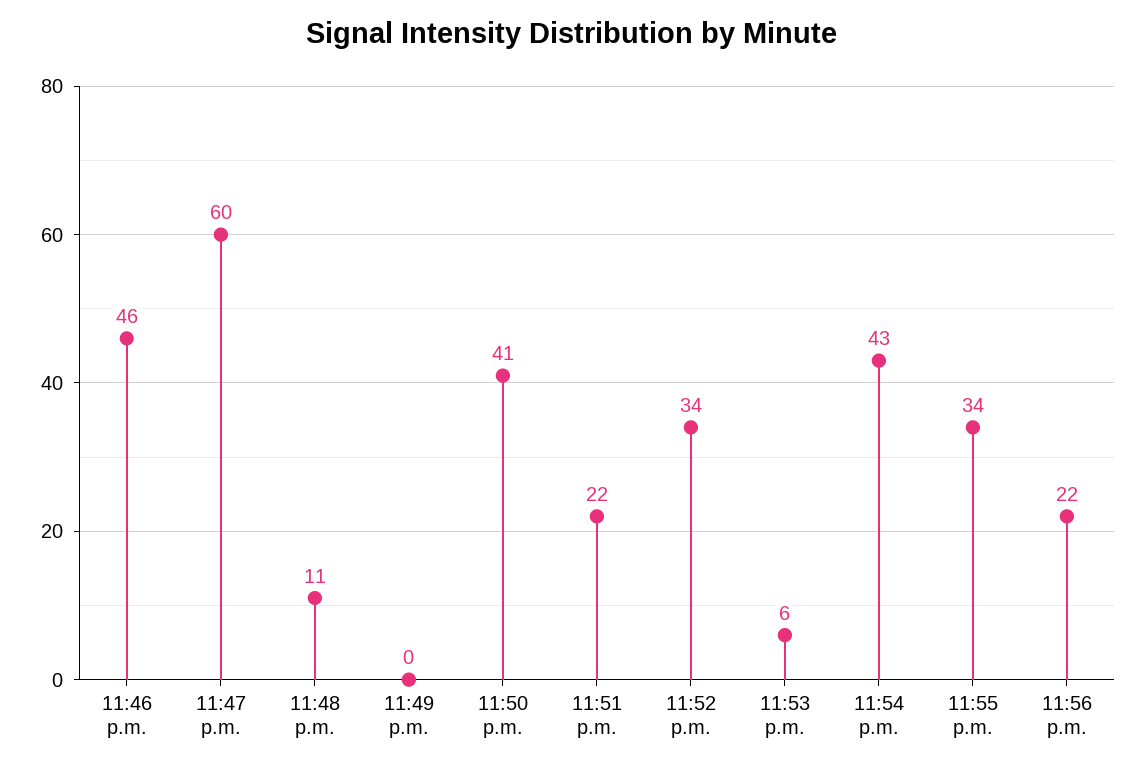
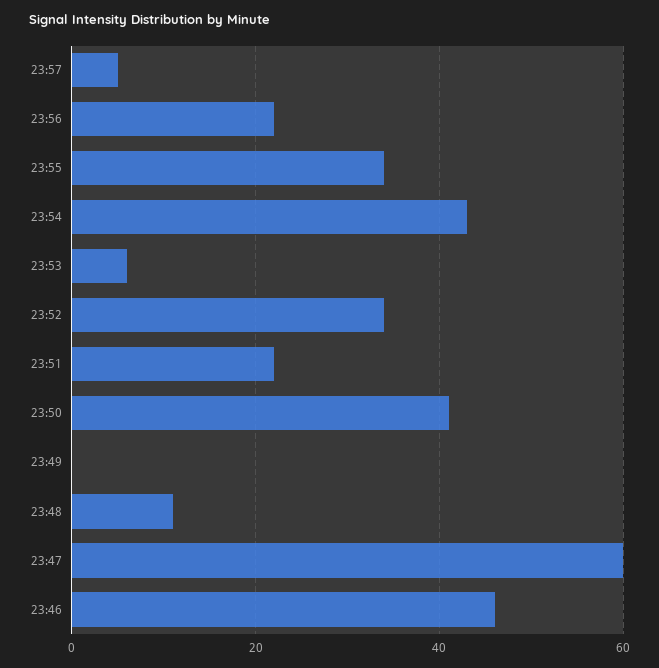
23:57: none -> 5

